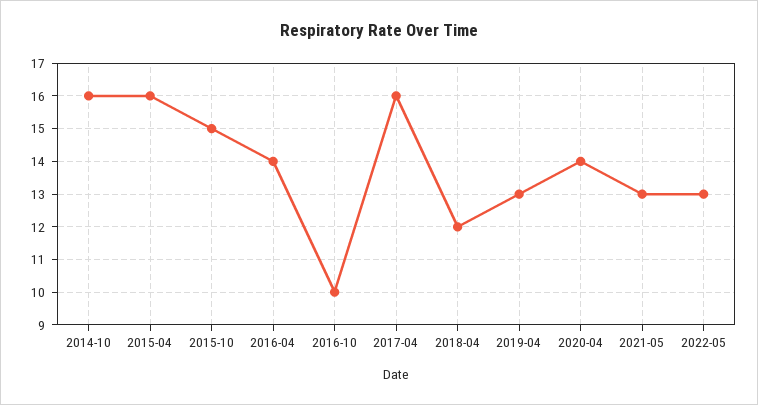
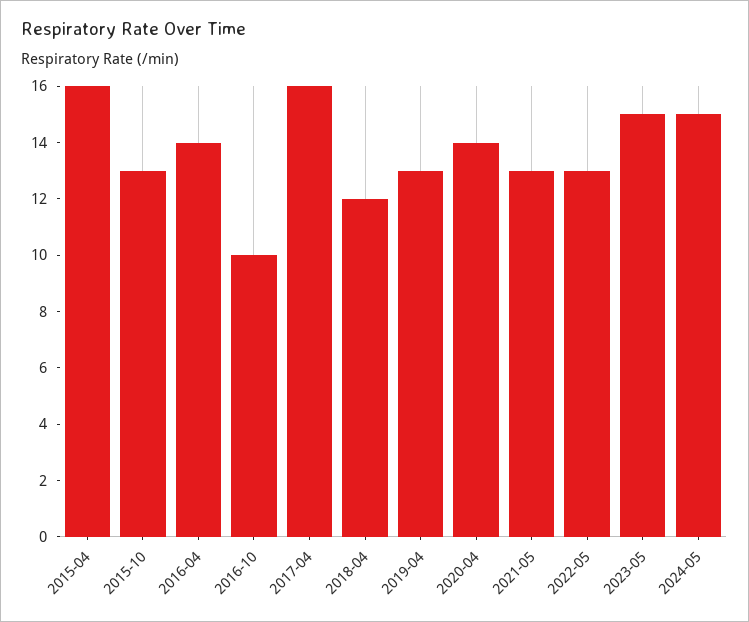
2014-10: 16 -> none
2015-10: 15 -> 13
2023-05: none -> 15
2024-05: none -> 15

